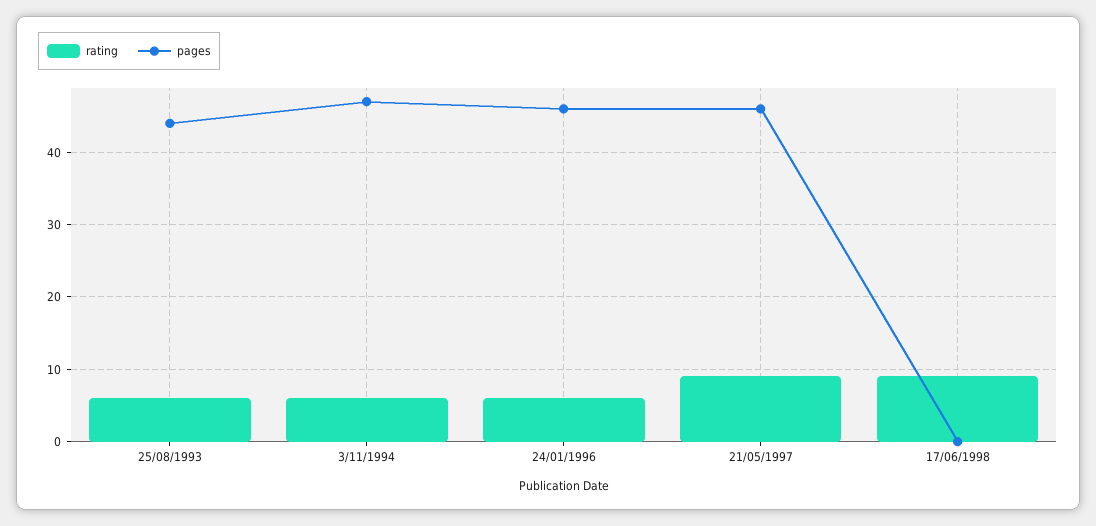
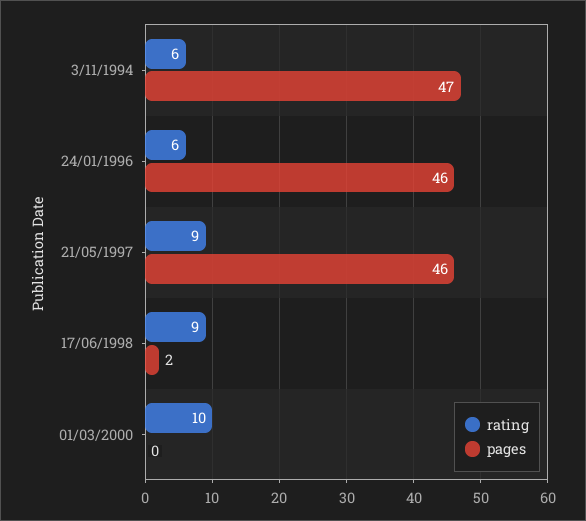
rating, 25/08/1993: 6 -> none
pages, 25/08/1993: 44 -> none
pages, 17/06/1998: 0 -> 2
rating, 01/03/2000: none -> 10
pages, 01/03/2000: none -> 0

